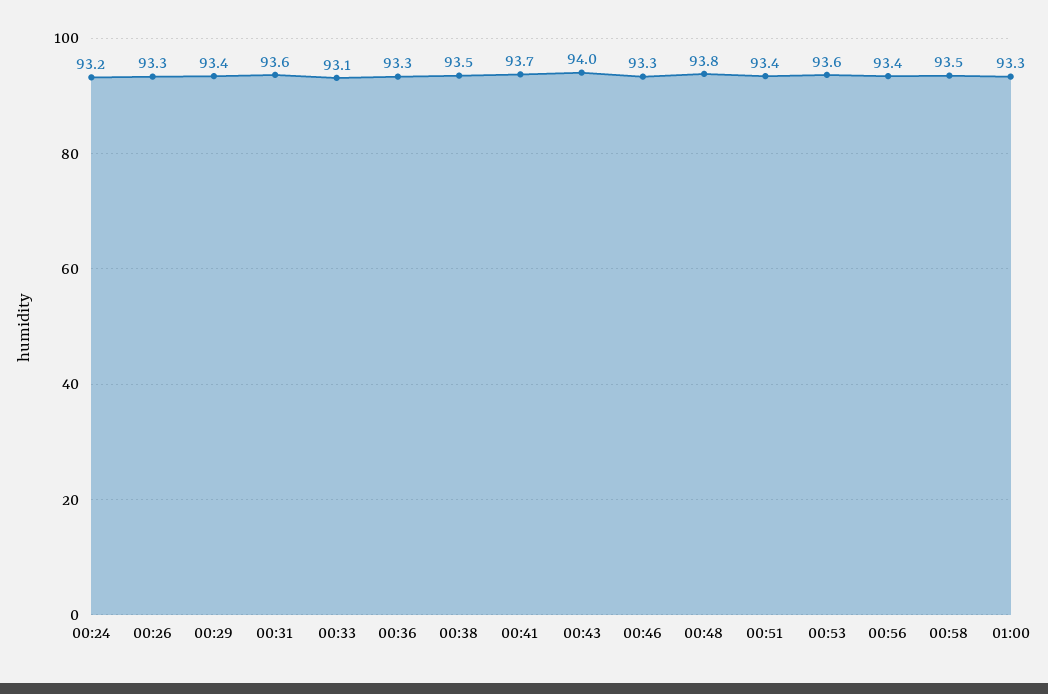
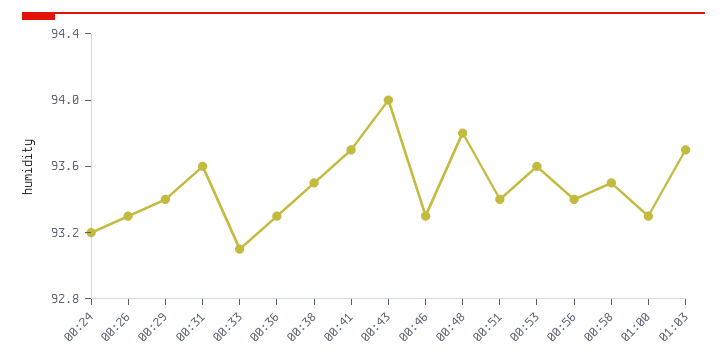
01:03: none -> 93.7

